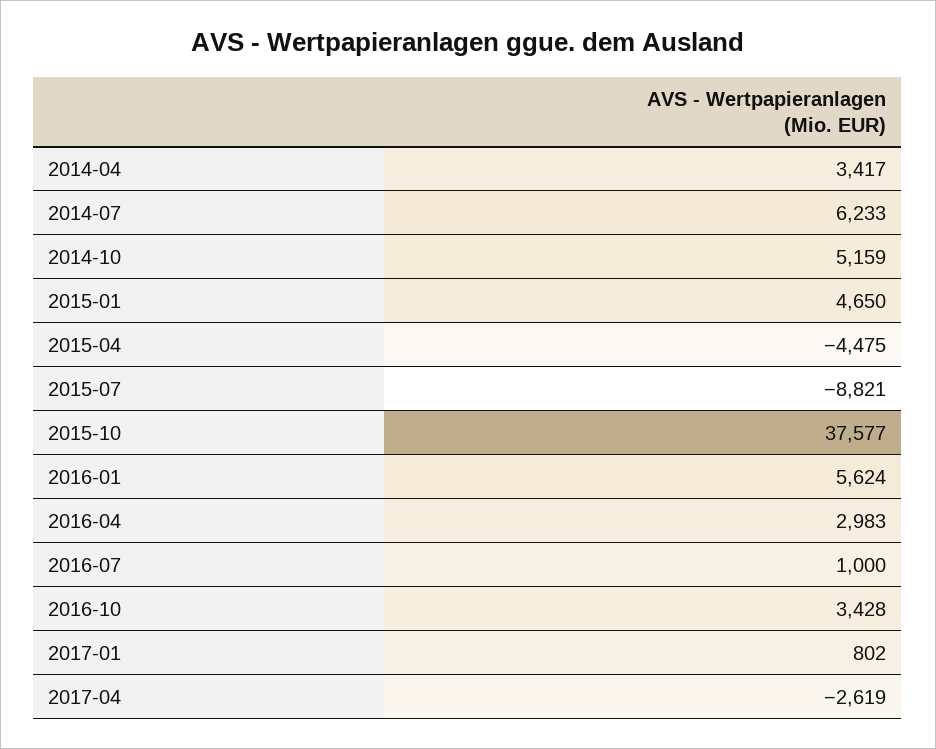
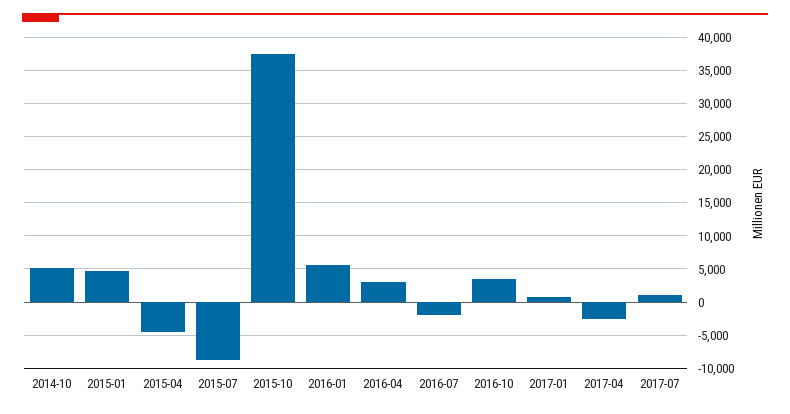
2014-04: 3417 -> none
2014-07: 6233 -> none
2016-07: 1000 -> -2000
2017-07: none -> 1000

